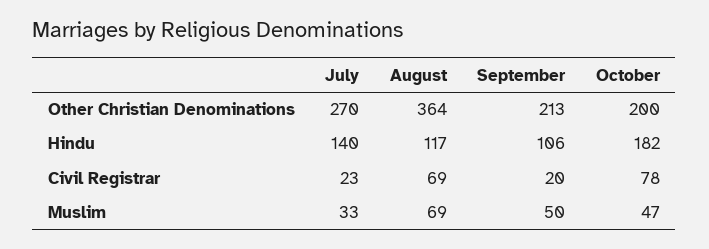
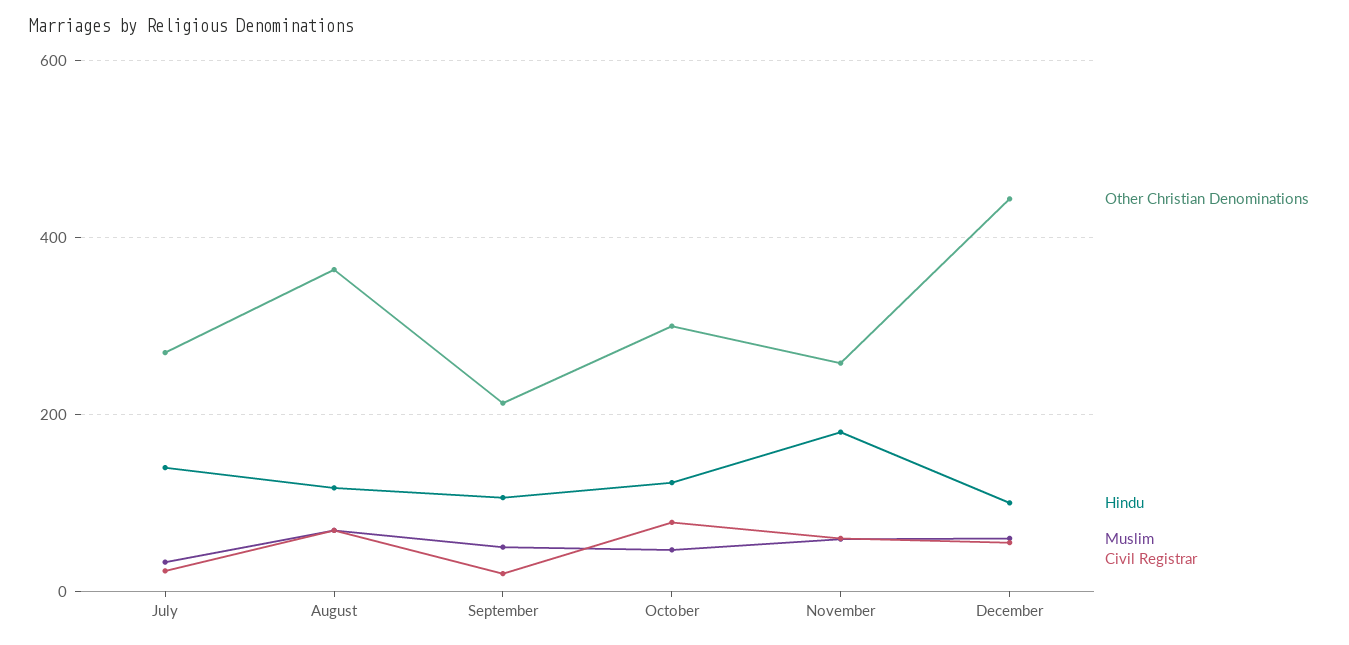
Other Christian Denominations, October: 200 -> 300
Hindu, October: 182 -> 120
Other Christian Denominations, November: none -> 260
Hindu, November: none -> 180
Muslim, November: none -> 60
Civil Registrar, November: none -> 60
Other Christian Denominations, December: none -> 440
Hindu, December: none -> 100
Muslim, December: none -> 60
Civil Registrar, December: none -> 60

